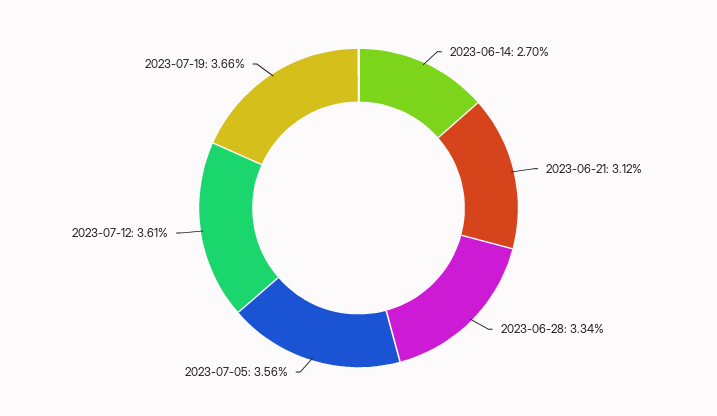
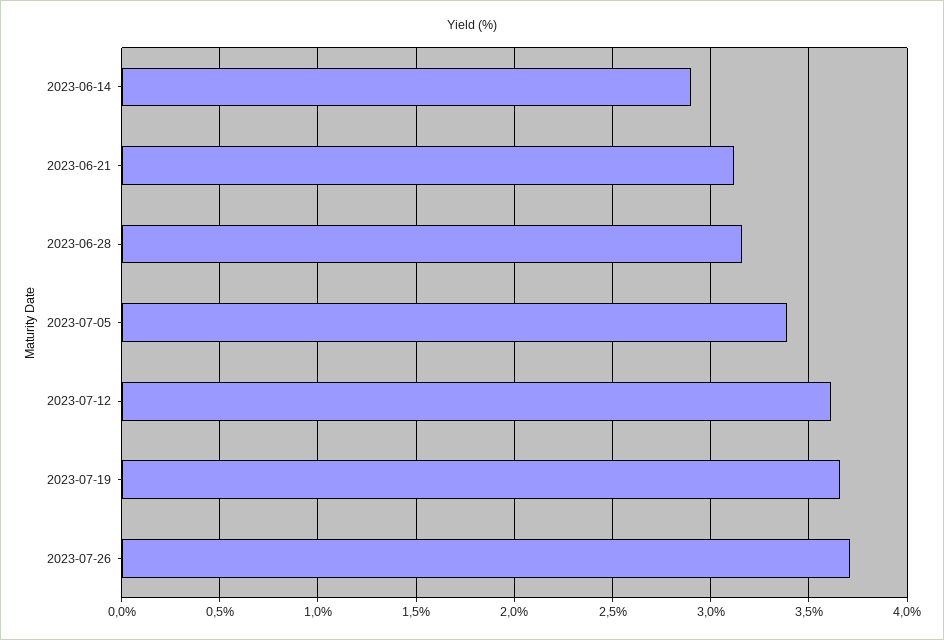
2023-06-14: 2.7 -> 2.9
2023-06-28: 3.34 -> 3.15
2023-07-05: 3.56 -> 3.4
2023-07-26: none -> 3.7

